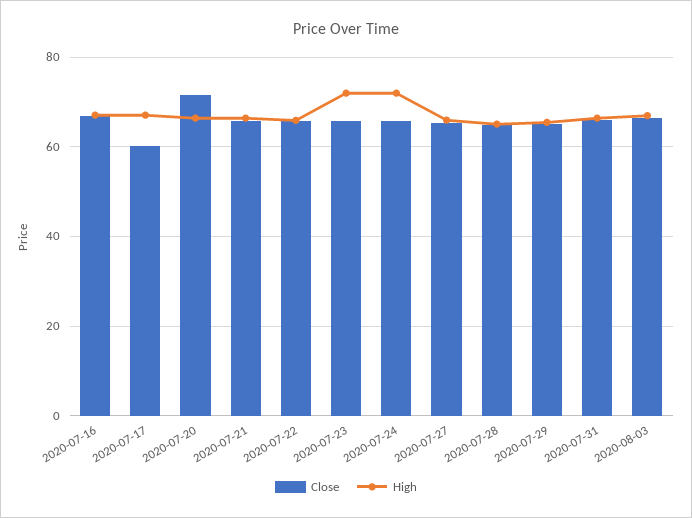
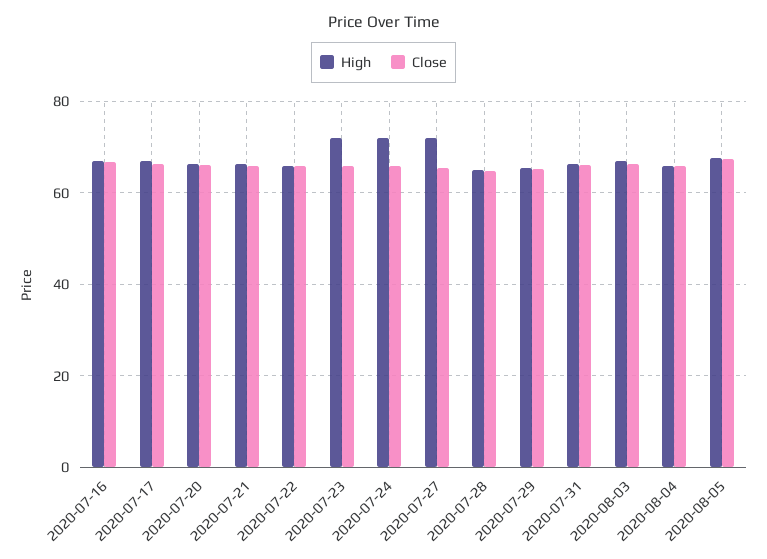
Close, 2020-07-17: 60 -> 66
Close, 2020-07-20: 72 -> 66
High, 2020-07-27: 66 -> 72
High, 2020-08-04: none -> 66
Close, 2020-08-04: none -> 66
High, 2020-08-05: none -> 68
Close, 2020-08-05: none -> 68

